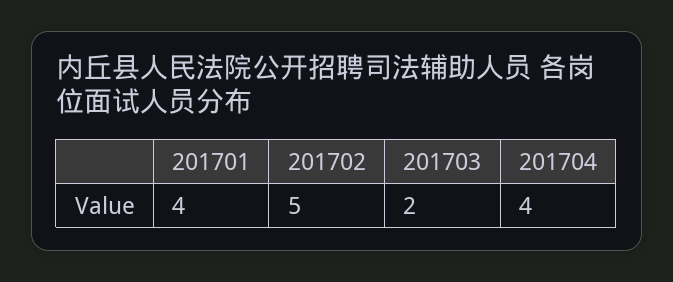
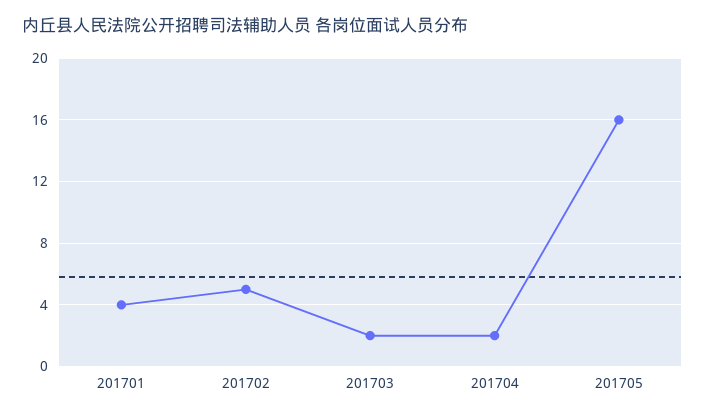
201704: 4 -> 2
201705: none -> 16

